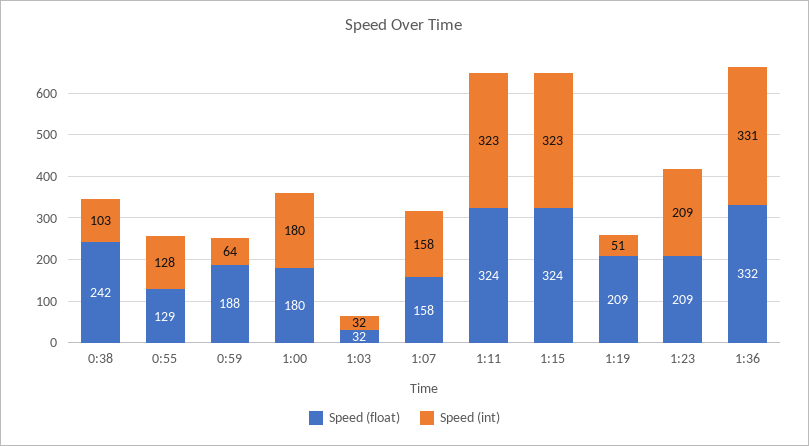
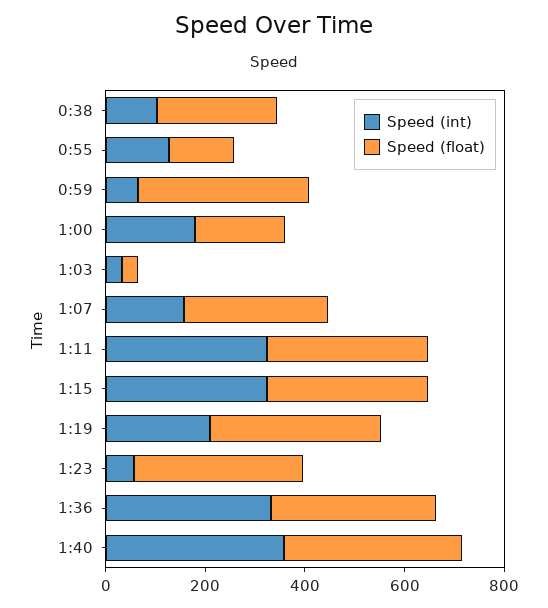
Speed (float), 0:59: 188 -> 350
Speed (float), 1:07: 158 -> 300
Speed (float), 1:19: 209 -> 350
Speed (int), 1:19: 51 -> 200
Speed (float), 1:23: 209 -> 350
Speed (int), 1:23: 209 -> 50
Speed (int), 1:40: none -> 350
Speed (float), 1:40: none -> 350

